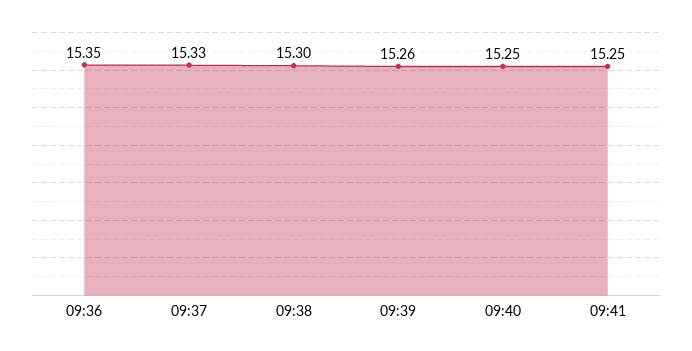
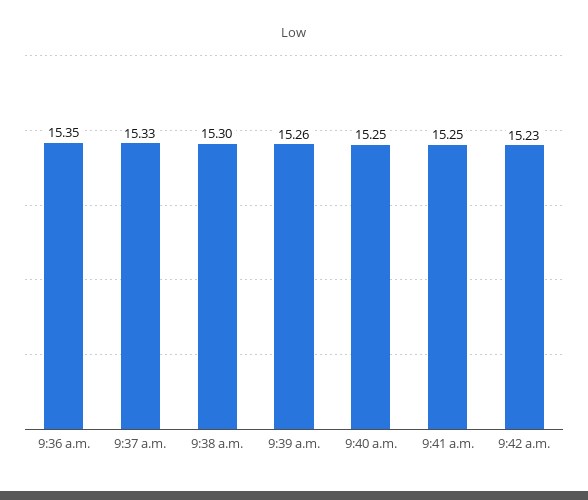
9:42 a.m.: none -> 15.23

